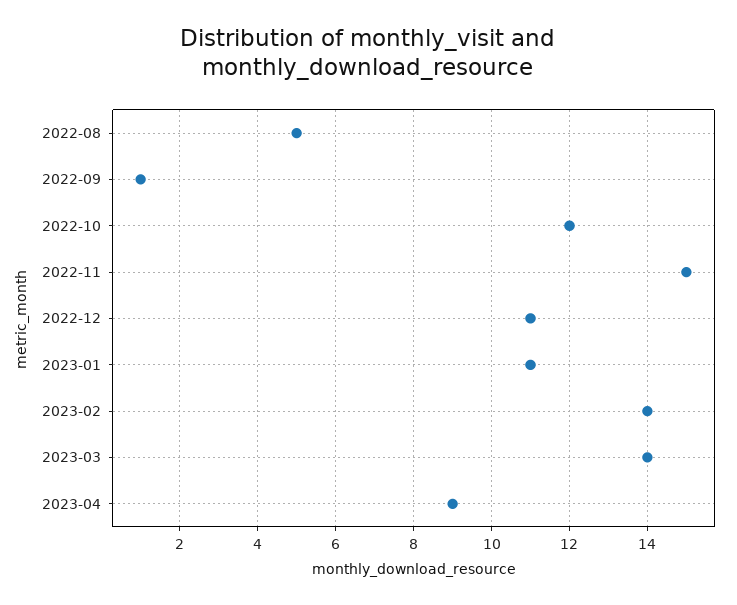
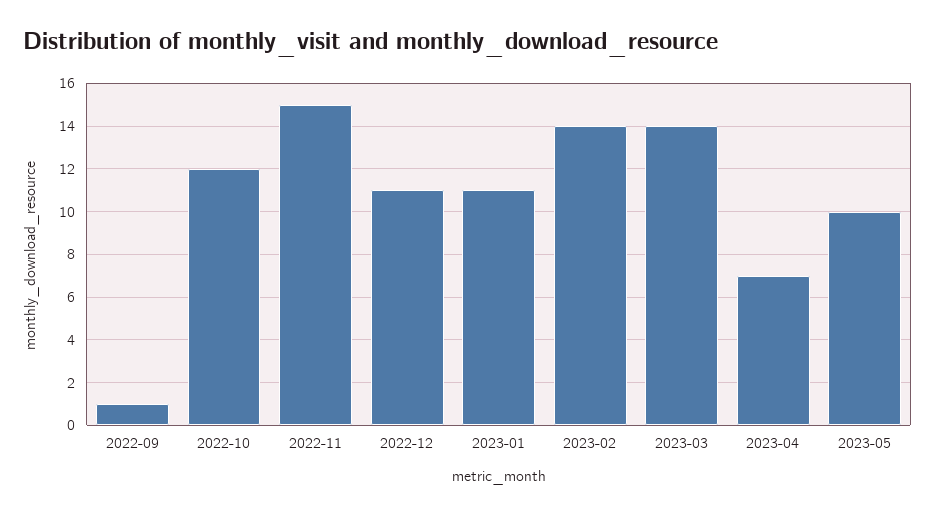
2022-08: 5 -> none
2023-04: 9 -> 7
2023-05: none -> 10

